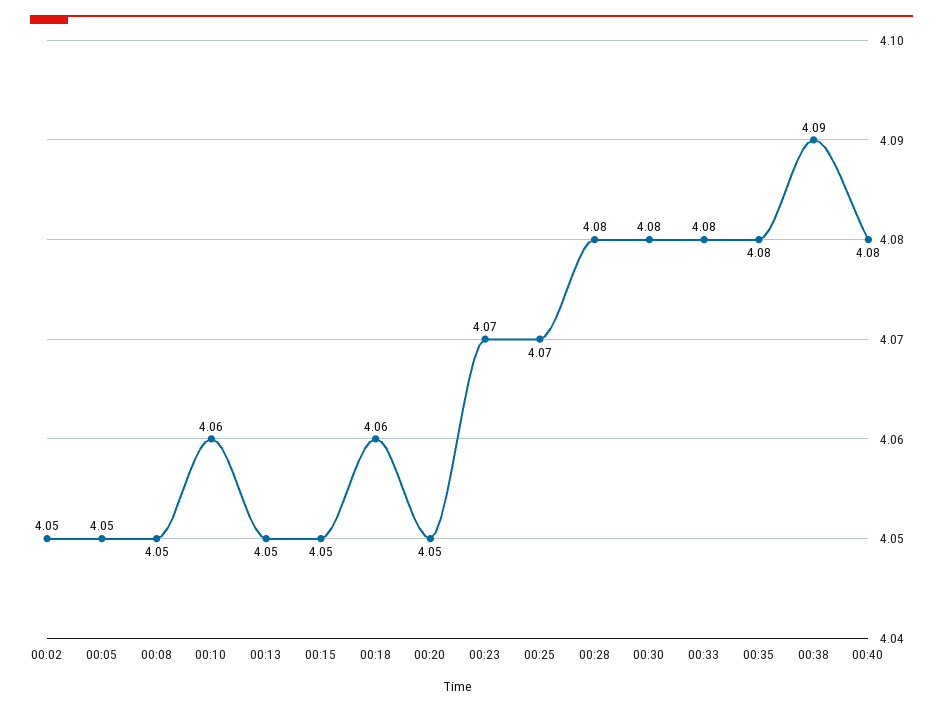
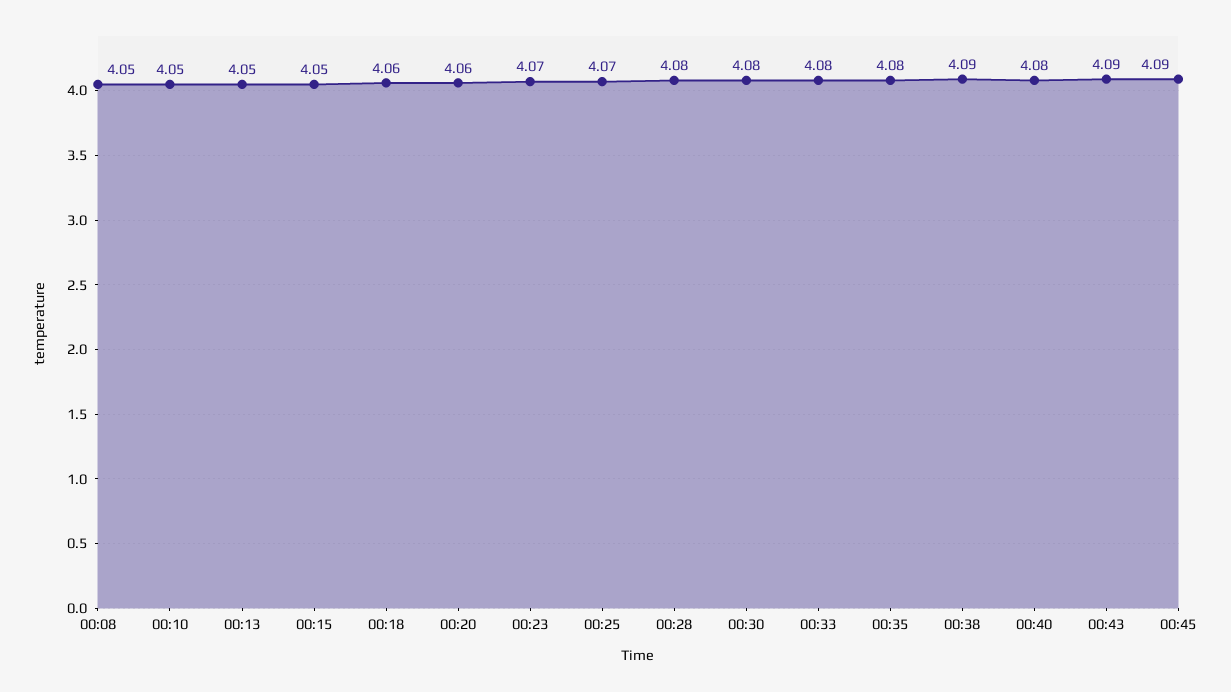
00:02: 4.05 -> none
00:05: 4.05 -> none
00:10: 4.06 -> 4.05
00:20: 4.05 -> 4.06
00:43: none -> 4.09
00:45: none -> 4.09

